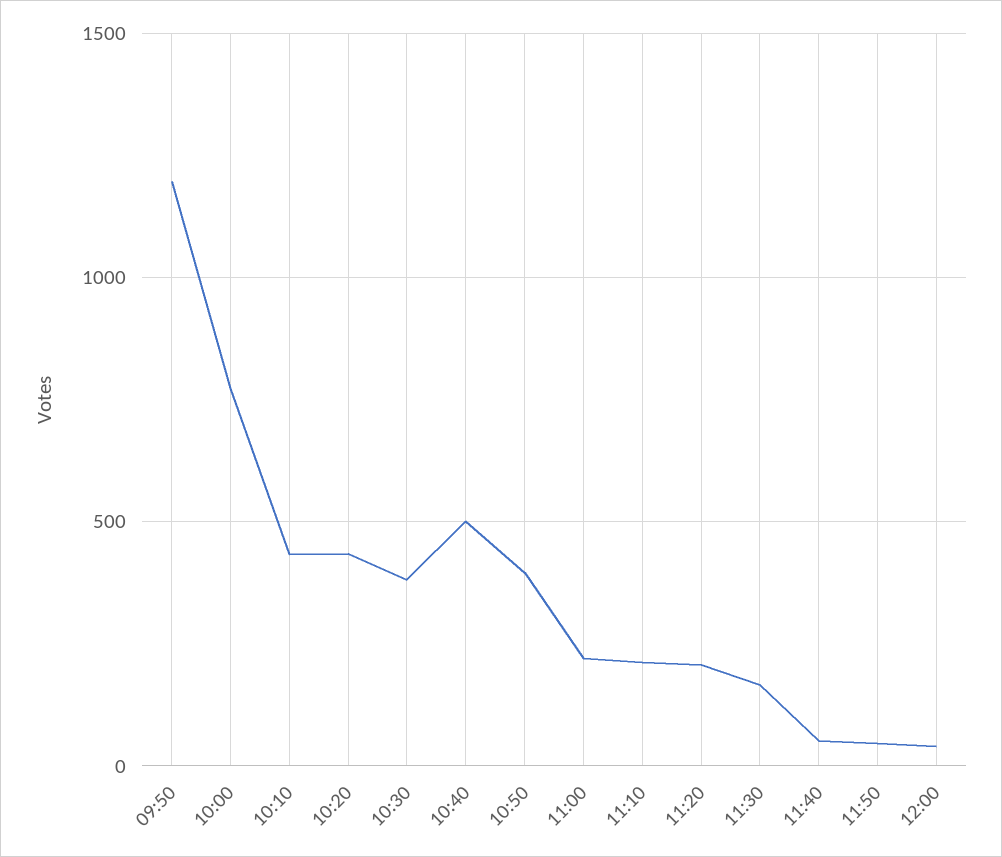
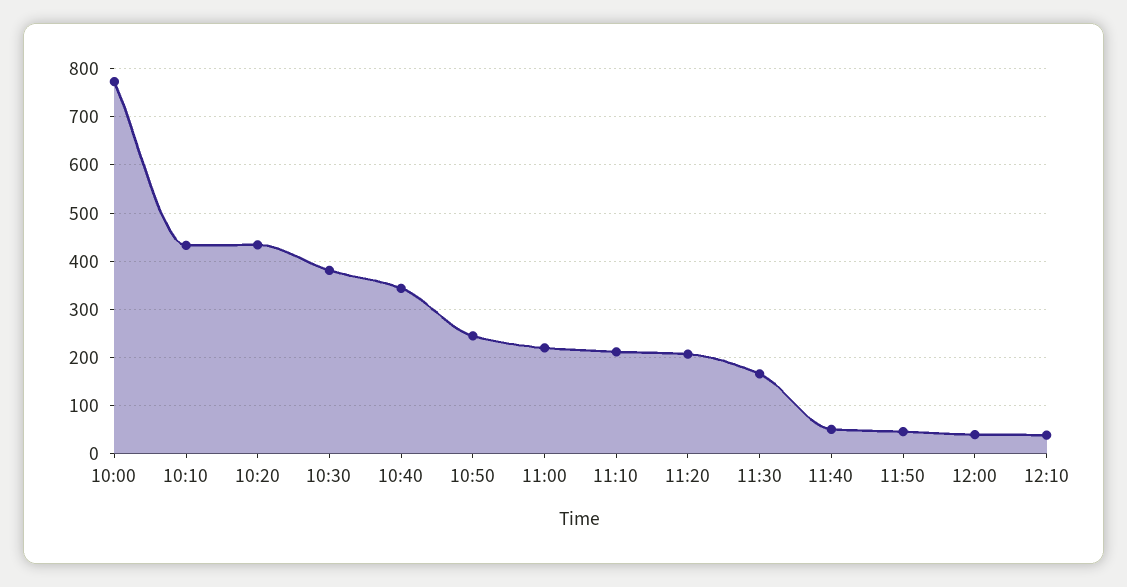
09:50: 1200 -> none
10:40: 500 -> 340
10:50: 400 -> 240
12:10: none -> 40

